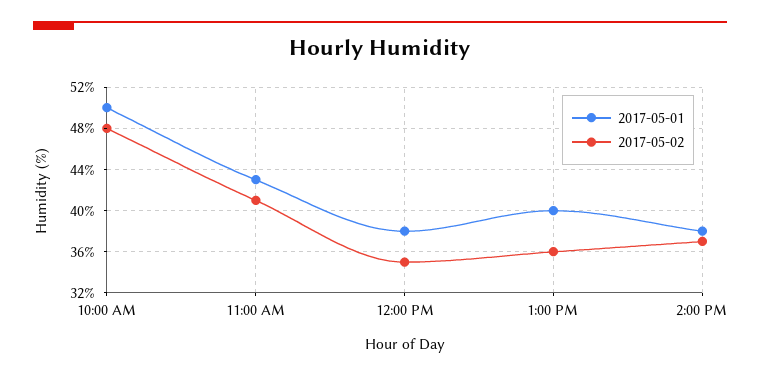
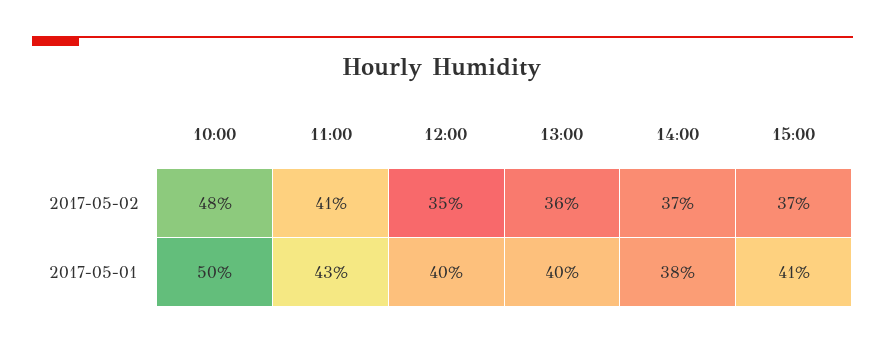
2017-05-01, 12:00 PM: 38 -> 40
2017-05-02, 15:00: none -> 37
2017-05-01, 15:00: none -> 41

